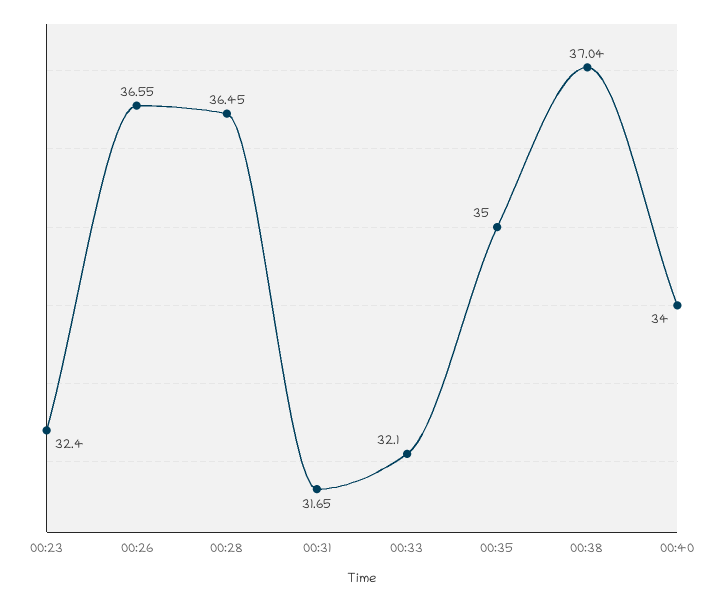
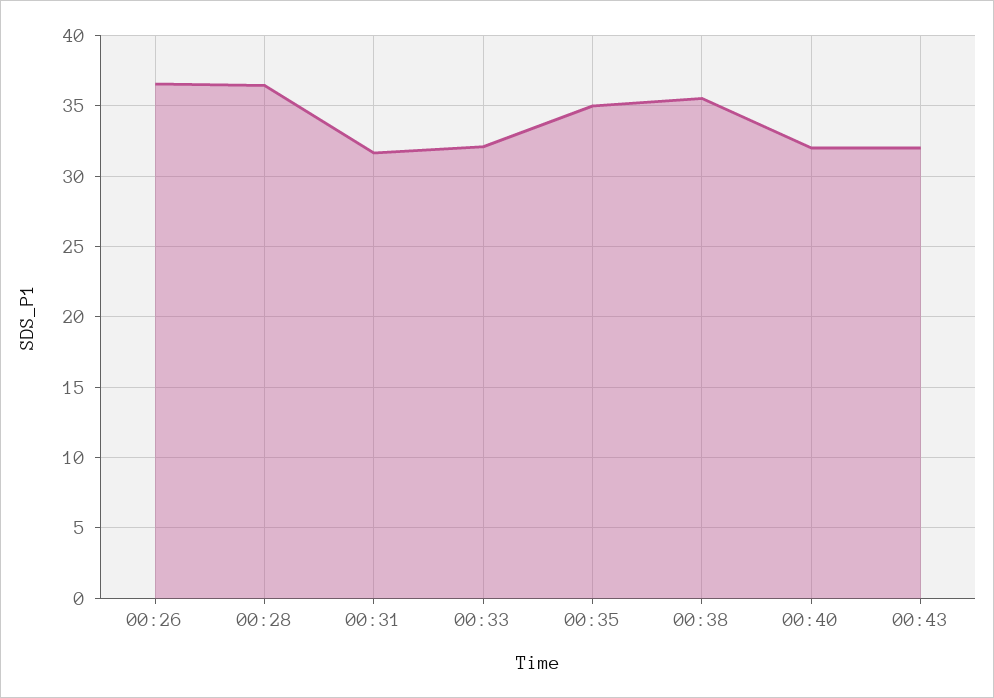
00:23: 32.4 -> none
00:38: 37.04 -> 35.5
00:40: 34 -> 32
00:43: none -> 32

